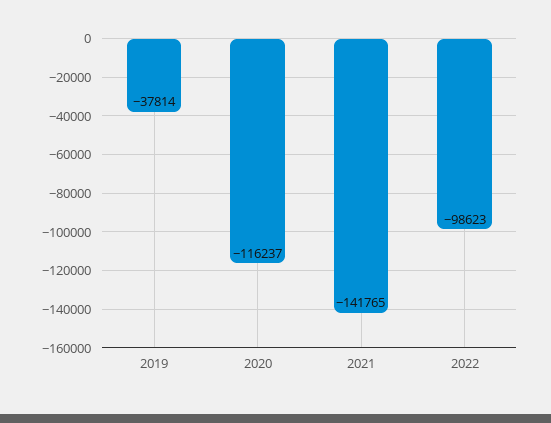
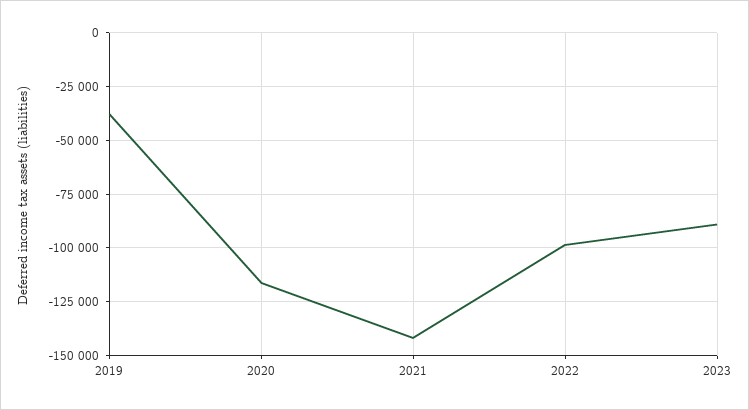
2023: none -> -90000

